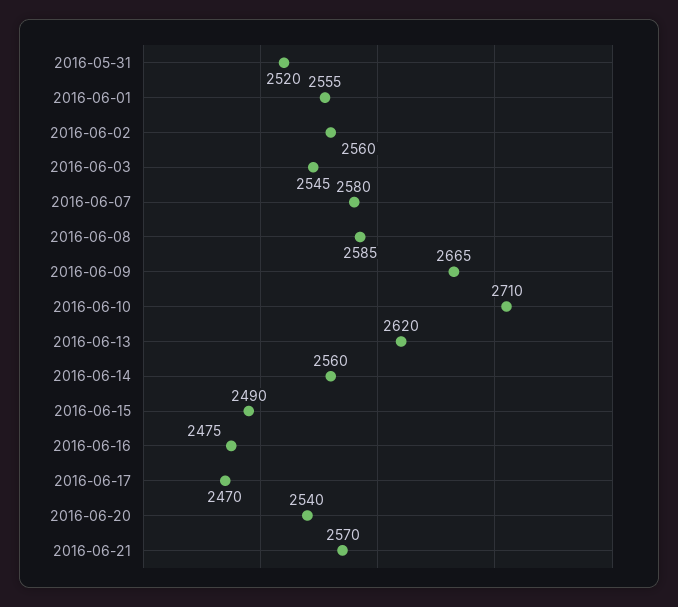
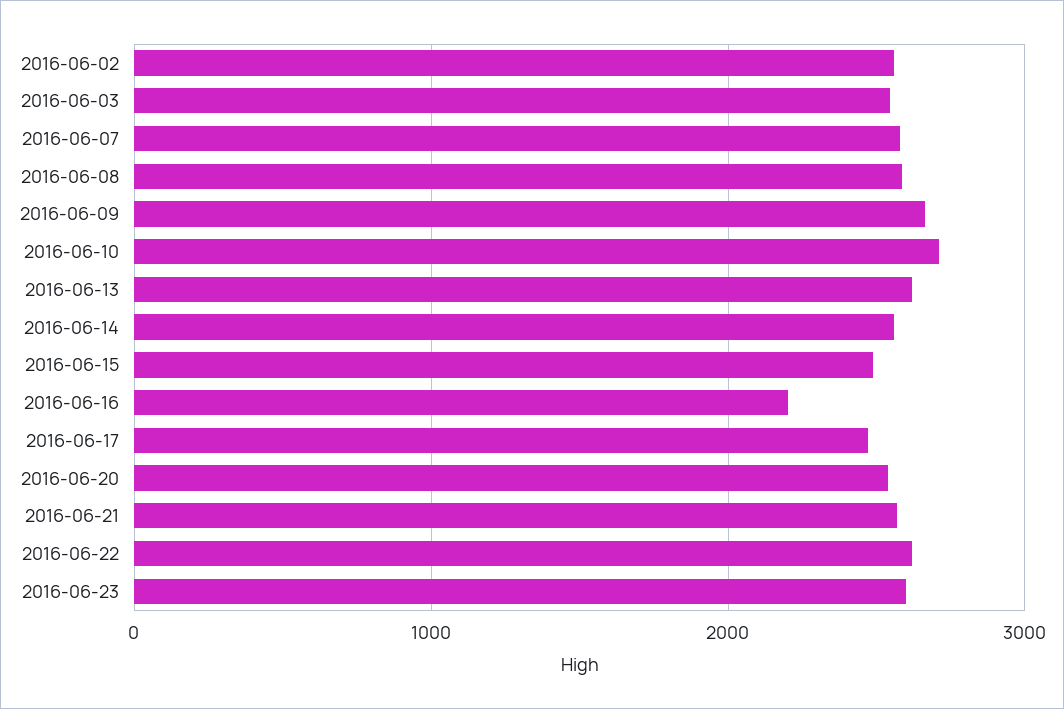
2016-05-31: 2520 -> none
2016-06-01: 2555 -> none
2016-06-16: 2475 -> 2200
2016-06-22: none -> 2600
2016-06-23: none -> 2600

